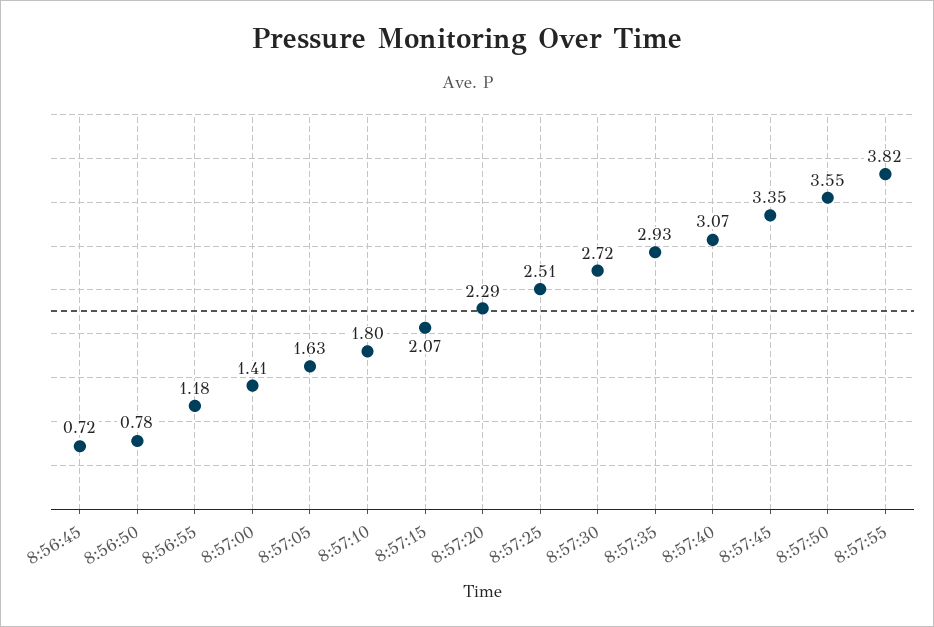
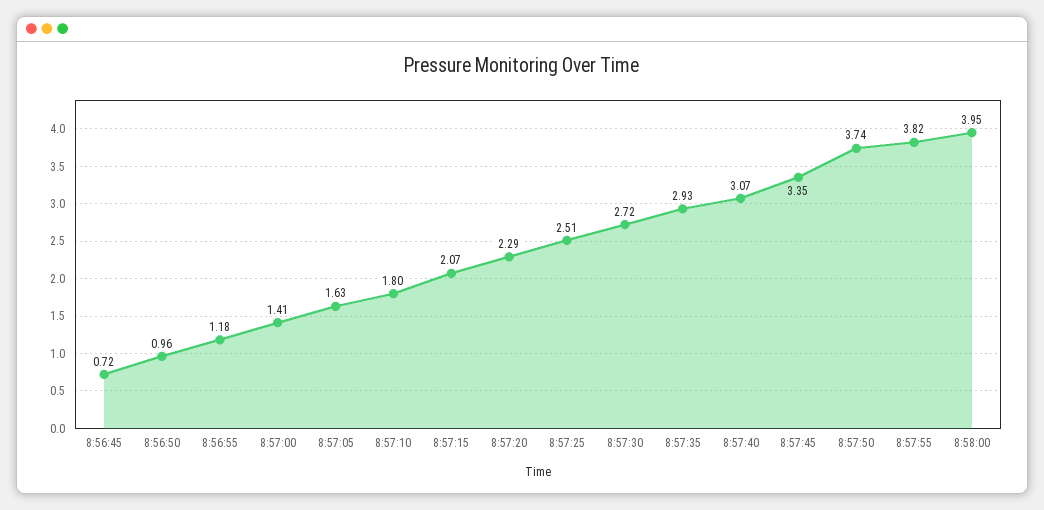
8:56:50: 0.78 -> 0.96
8:57:50: 3.55 -> 3.74
8:58:00: none -> 3.95

